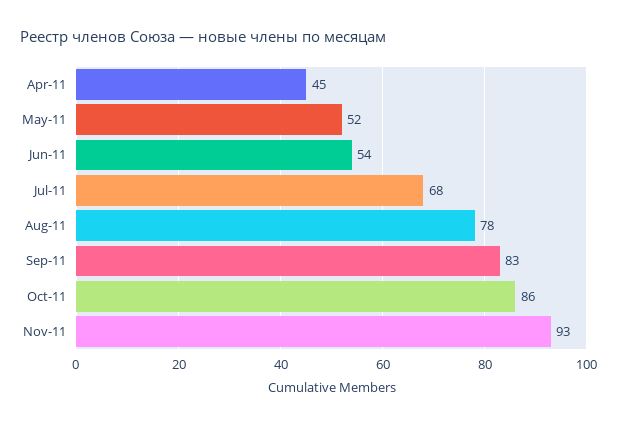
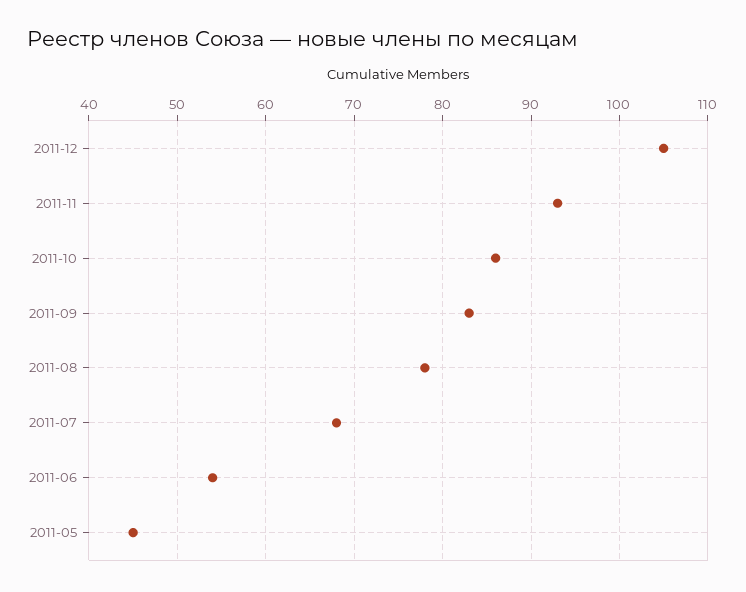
Apr-11: 45 -> none
May-11: 52 -> 45
2011-12: none -> 105

